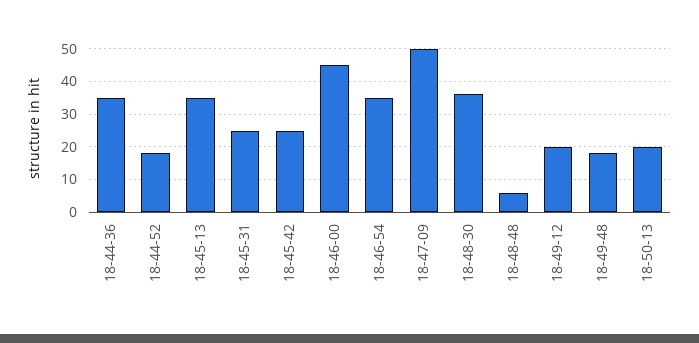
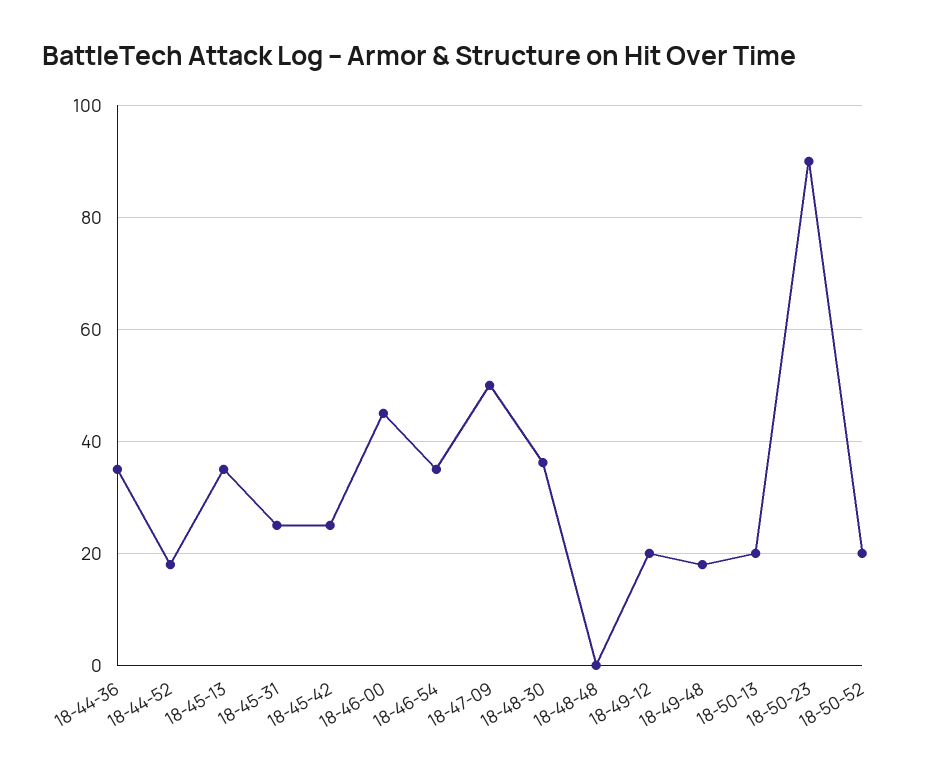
18-48-48: 6 -> 0
18-50-23: none -> 90
18-50-52: none -> 20

